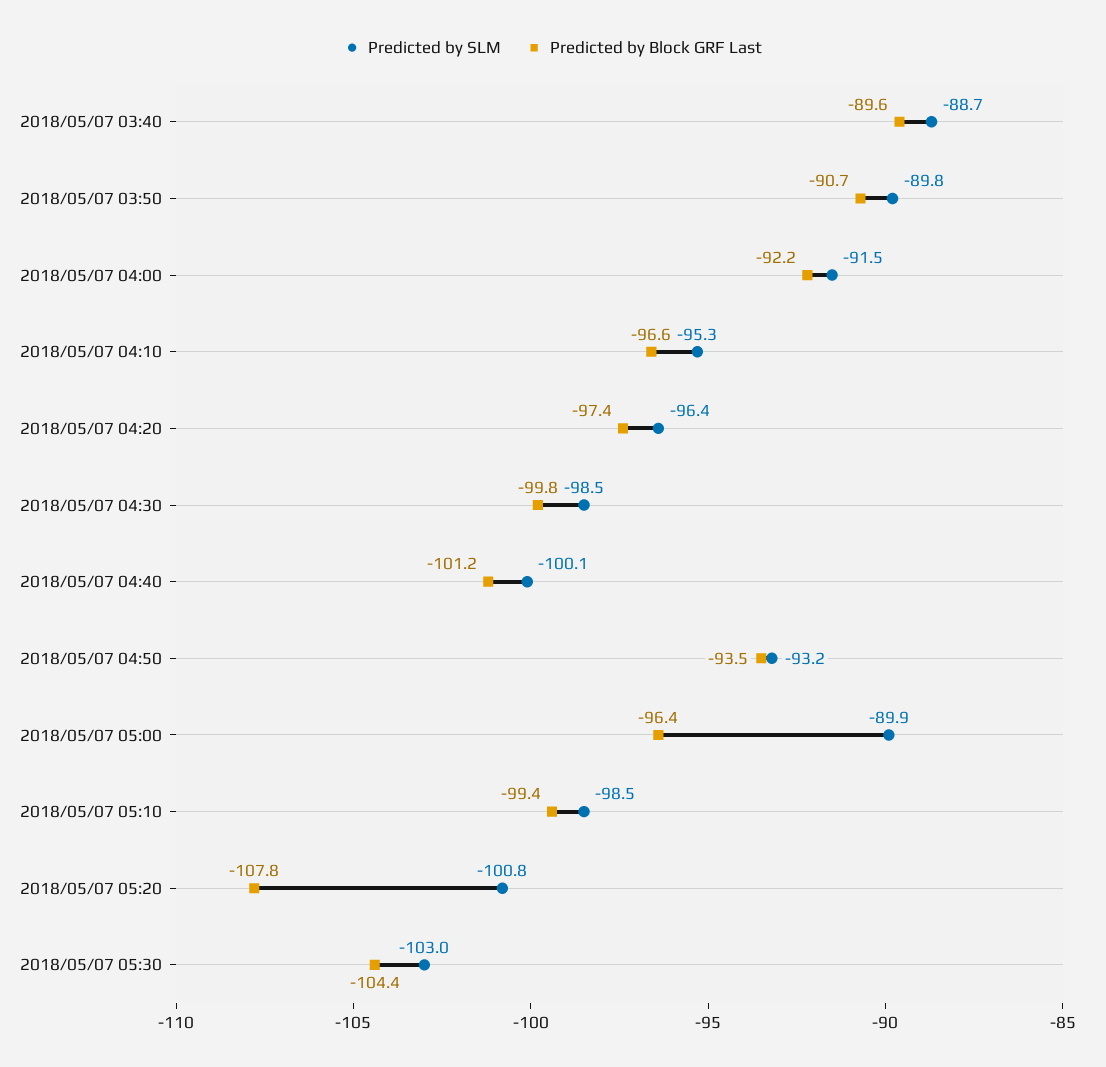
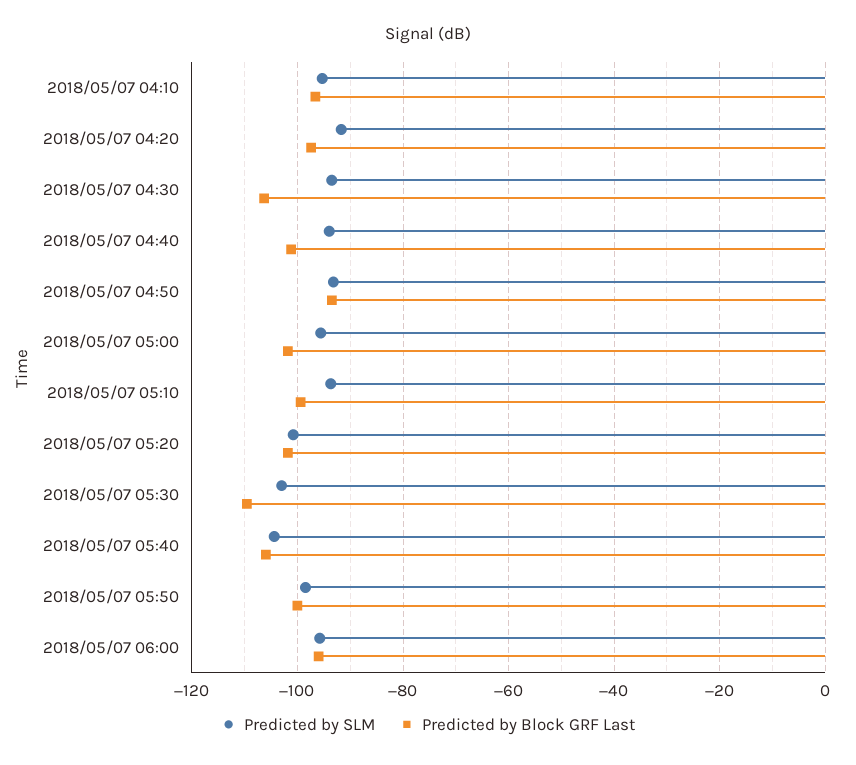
Predicted by SLM, 2018/05/07 03:40: -88.7 -> none
Predicted by Block GRF Last, 2018/05/07 03:40: -89.6 -> none
Predicted by SLM, 2018/05/07 03:50: -89.8 -> none
Predicted by Block GRF Last, 2018/05/07 03:50: -90.7 -> none
Predicted by SLM, 2018/05/07 04:00: -91.5 -> none
Predicted by Block GRF Last, 2018/05/07 04:00: -92.2 -> none
Predicted by SLM, 2018/05/07 04:20: -96.4 -> -92
Predicted by SLM, 2018/05/07 04:30: -98.5 -> -94
Predicted by Block GRF Last, 2018/05/07 04:30: -99.8 -> -106
Predicted by SLM, 2018/05/07 04:40: -100.1 -> -94
Predicted by SLM, 2018/05/07 05:00: -89.9 -> -96
Predicted by Block GRF Last, 2018/05/07 05:00: -96.4 -> -102
Predicted by SLM, 2018/05/07 05:10: -98.5 -> -94
Predicted by Block GRF Last, 2018/05/07 05:20: -107.8 -> -102
Predicted by Block GRF Last, 2018/05/07 05:30: -104.4 -> -110
Predicted by SLM, 2018/05/07 05:40: none -> -104
Predicted by Block GRF Last, 2018/05/07 05:40: none -> -106
Predicted by SLM, 2018/05/07 05:50: none -> -98
Predicted by Block GRF Last, 2018/05/07 05:50: none -> -100
Predicted by SLM, 2018/05/07 06:00: none -> -96
Predicted by Block GRF Last, 2018/05/07 06:00: none -> -96

